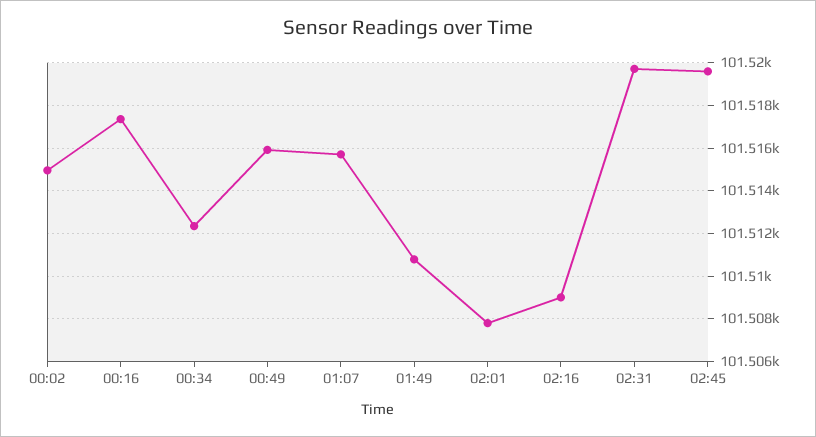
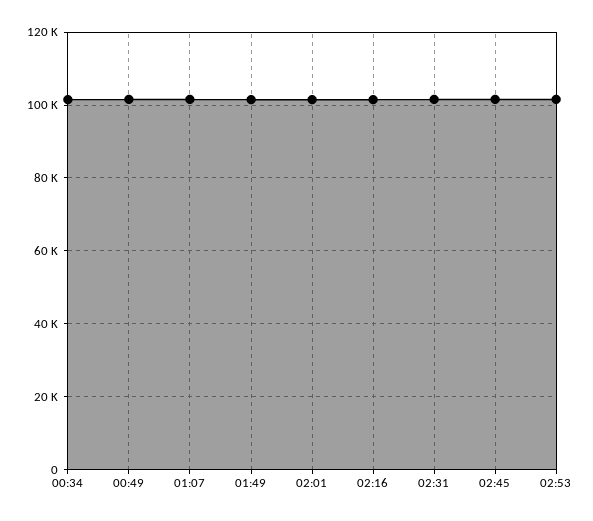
00:02: 101515 -> none
00:16: 101517.5 -> none
02:53: none -> 102000

